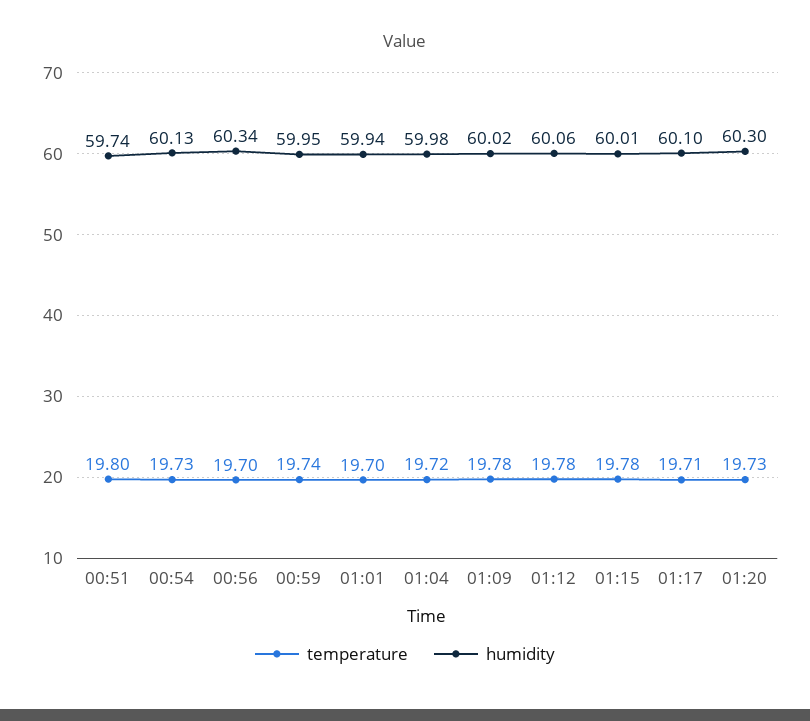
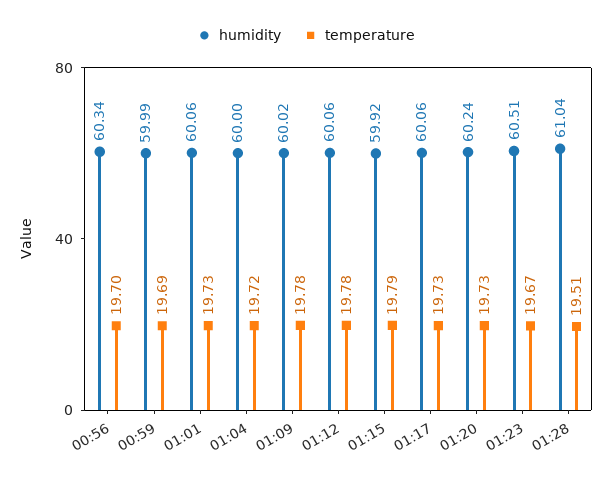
temperature, 00:51: 19.8 -> none
humidity, 00:51: 59.74 -> none
temperature, 00:54: 19.73 -> none
humidity, 00:54: 60.13 -> none
temperature, 00:59: 19.74 -> 19.69
humidity, 00:59: 59.95 -> 59.99
temperature, 01:01: 19.7 -> 19.73
humidity, 01:01: 59.94 -> 60.06
humidity, 01:04: 59.98 -> 60
temperature, 01:15: 19.78 -> 19.79
humidity, 01:15: 60.01 -> 59.92
temperature, 01:17: 19.71 -> 19.73
humidity, 01:17: 60.1 -> 60.06
humidity, 01:20: 60.3 -> 60.24
humidity, 01:23: none -> 60.51
temperature, 01:23: none -> 19.67
humidity, 01:28: none -> 61.04
temperature, 01:28: none -> 19.51

